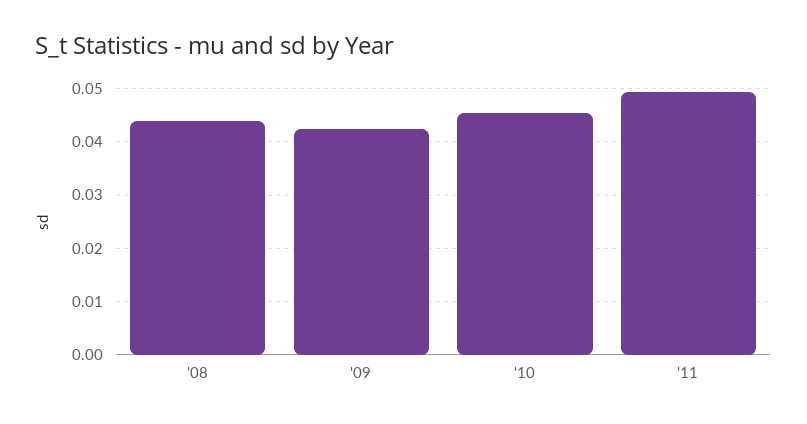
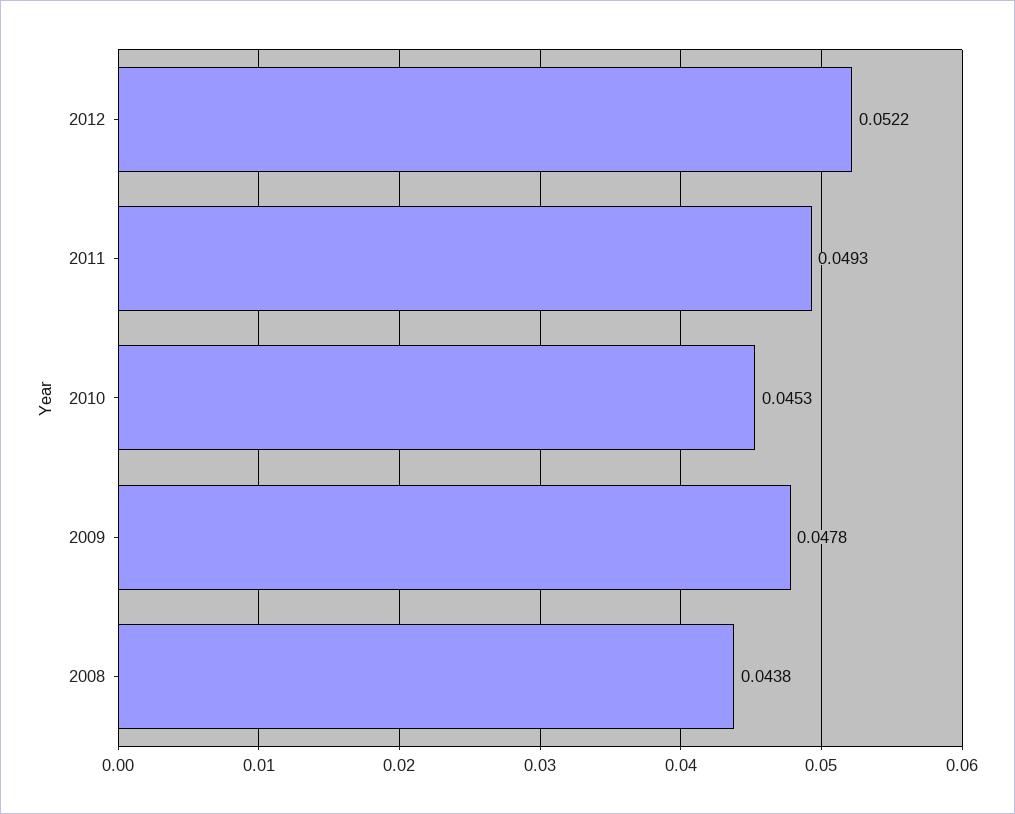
'09: 0.042 -> 0.0478
2012: none -> 0.0522

